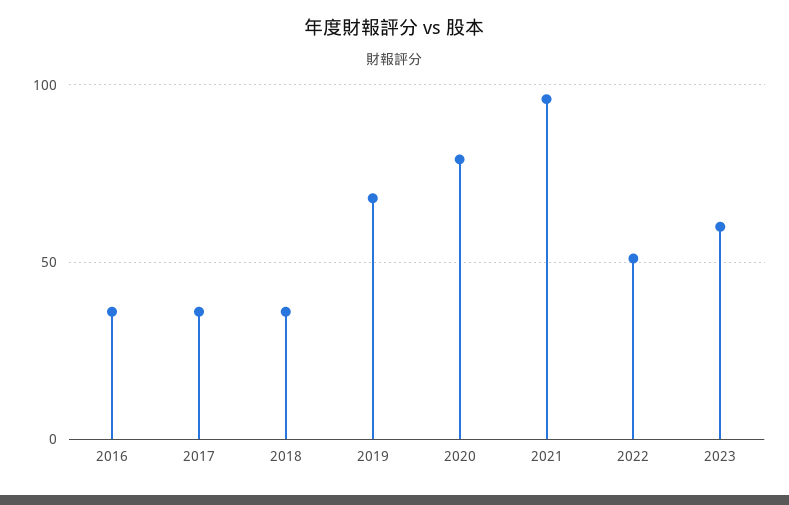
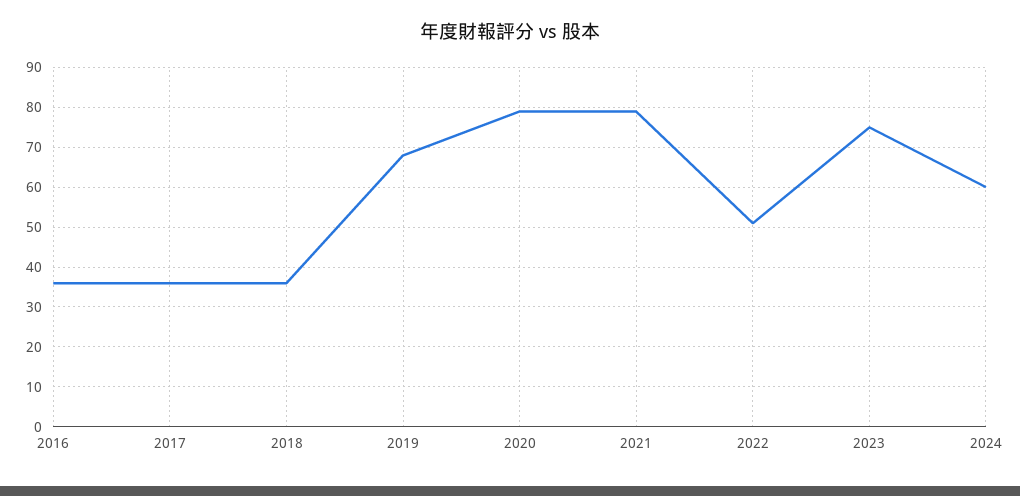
2021: 95 -> 80
2023: 60 -> 75
2024: none -> 60

